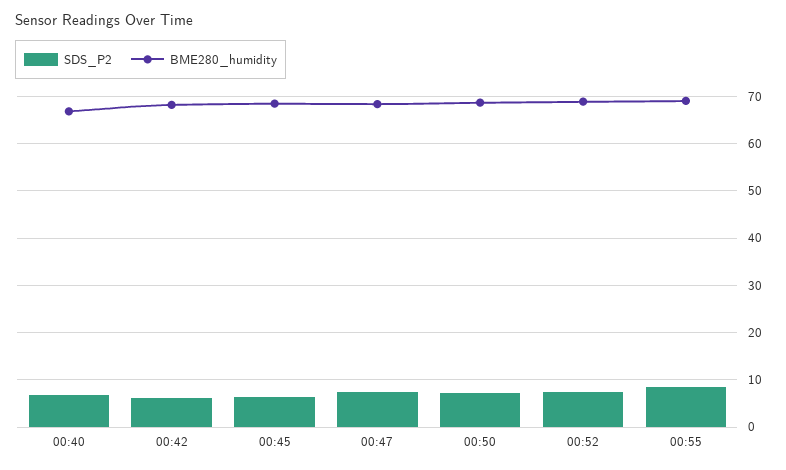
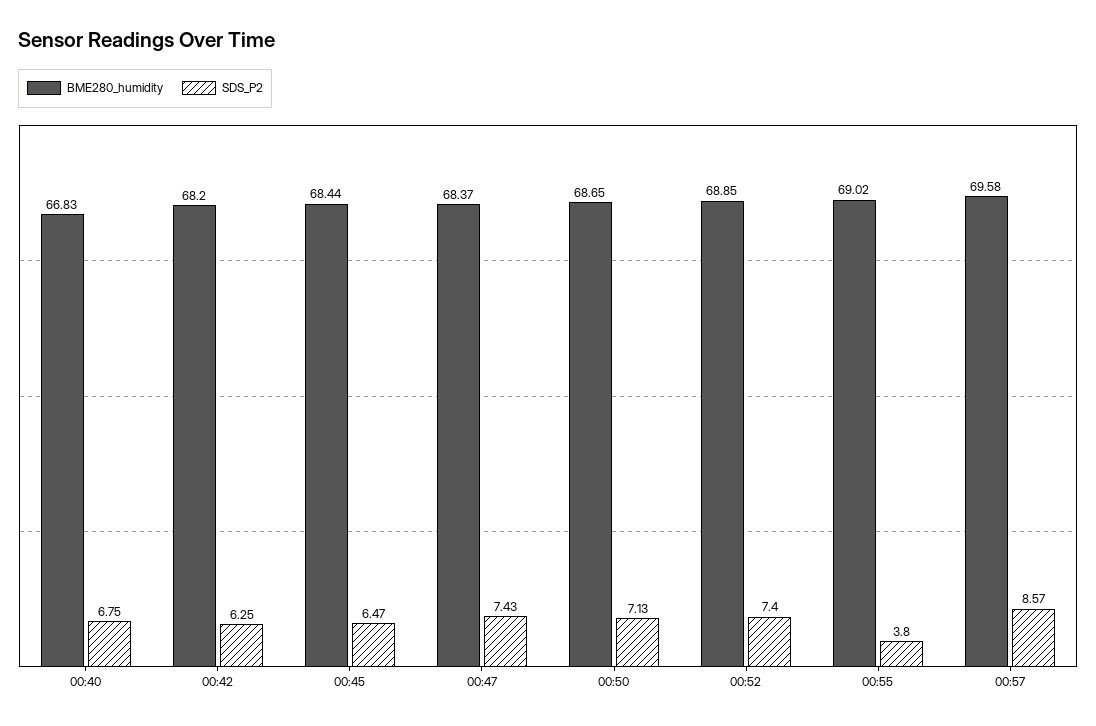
SDS_P2, 00:55: 8 -> 3.8
BME280_humidity, 00:57: none -> 69.58
SDS_P2, 00:57: none -> 8.57

